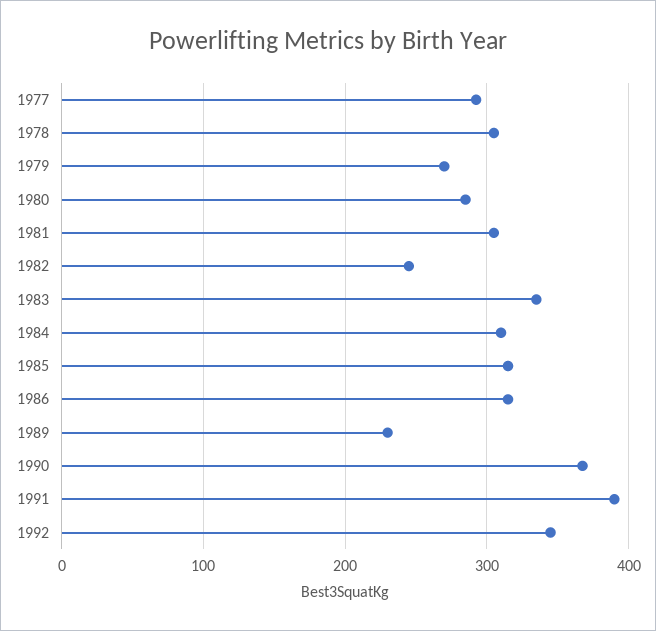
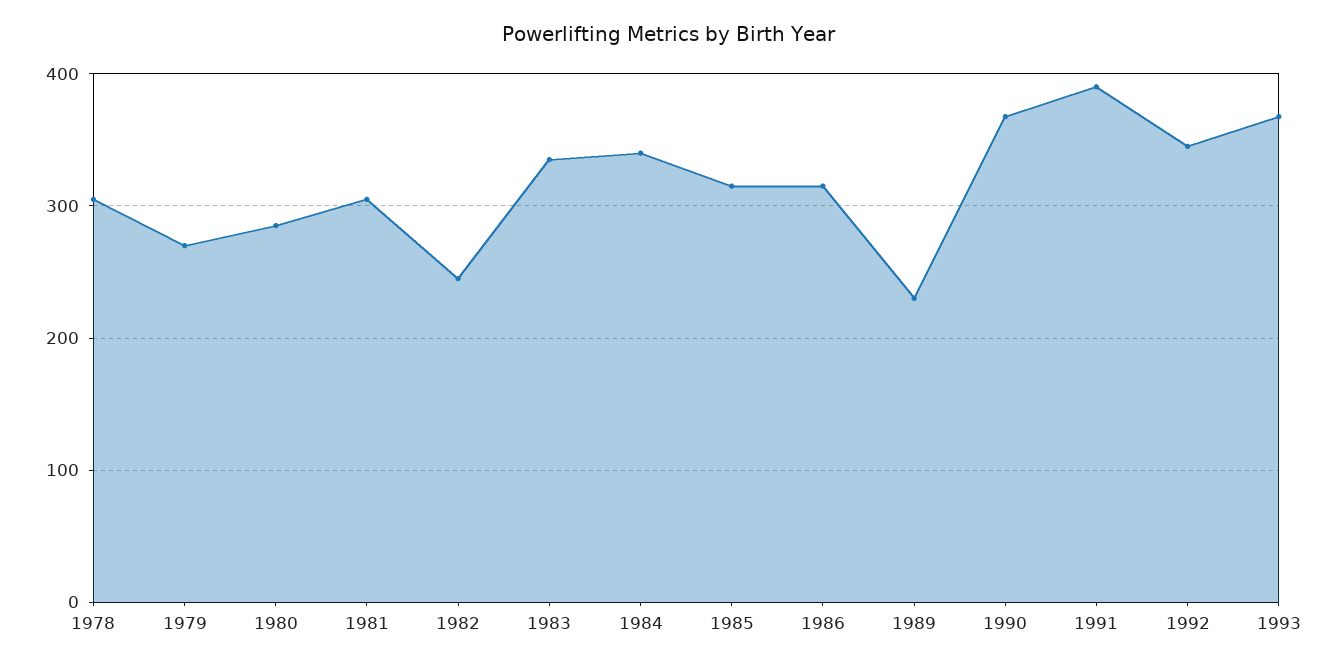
1977: 290 -> none
1984: 310 -> 340
1993: none -> 370

